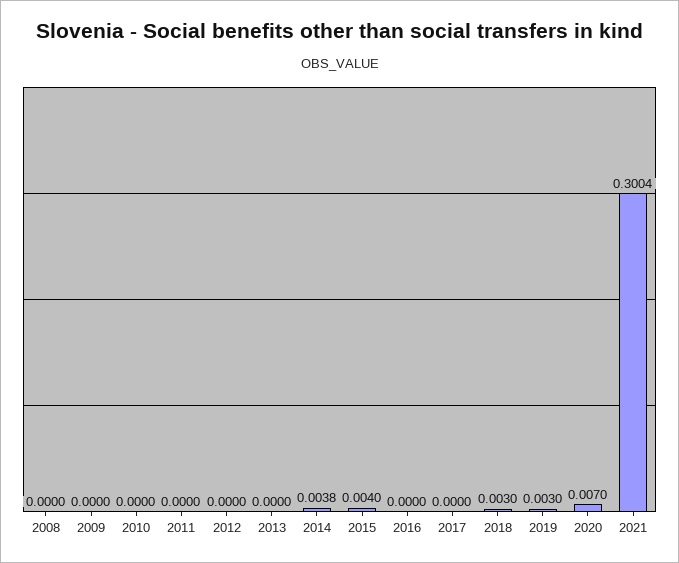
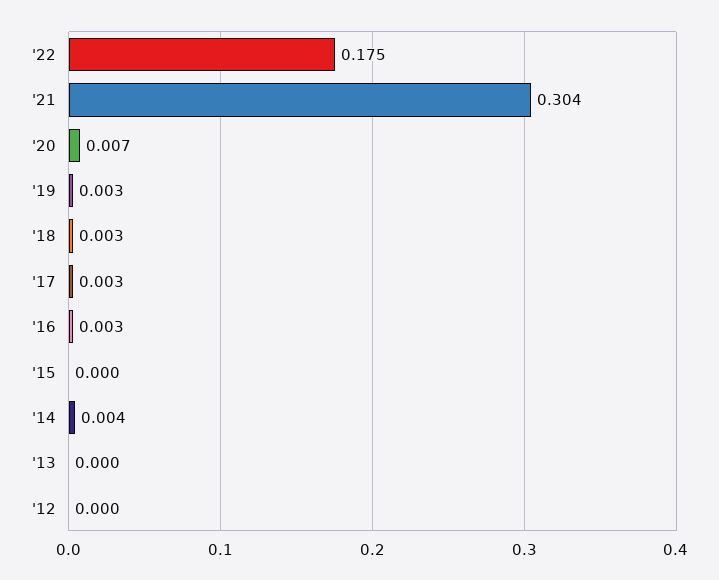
2008: 0 -> none
2009: 0 -> none
2010: 0 -> none
2011: 0 -> none
2015: 0.004 -> 0
2016: 0 -> 0.003
2017: 0 -> 0.003
2021: 0.3004 -> 0.304
'22: none -> 0.175

